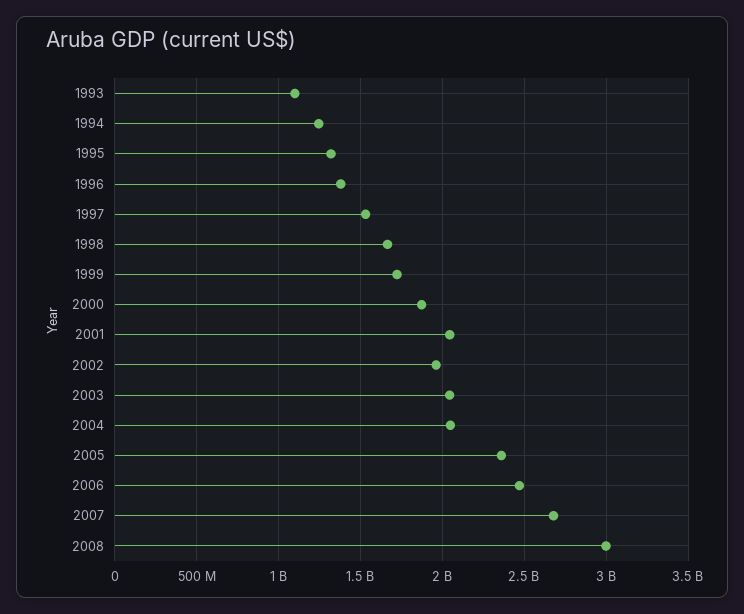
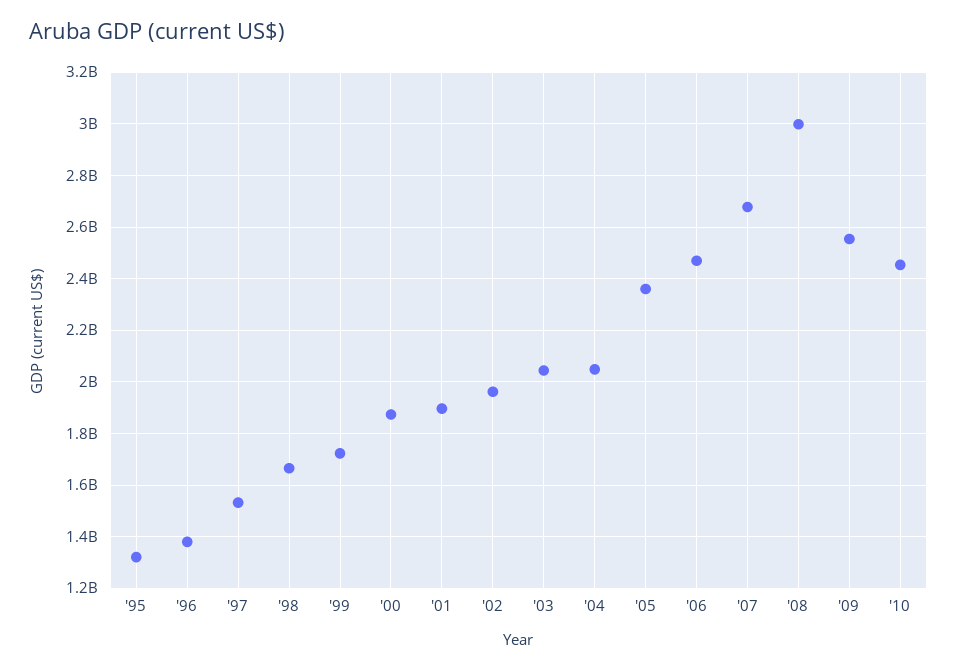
1993: 1100000000 -> none
1994: 1250000000 -> none
2001: 2050000000 -> 1900000000
'09: none -> 2550000000
'10: none -> 2450000000

